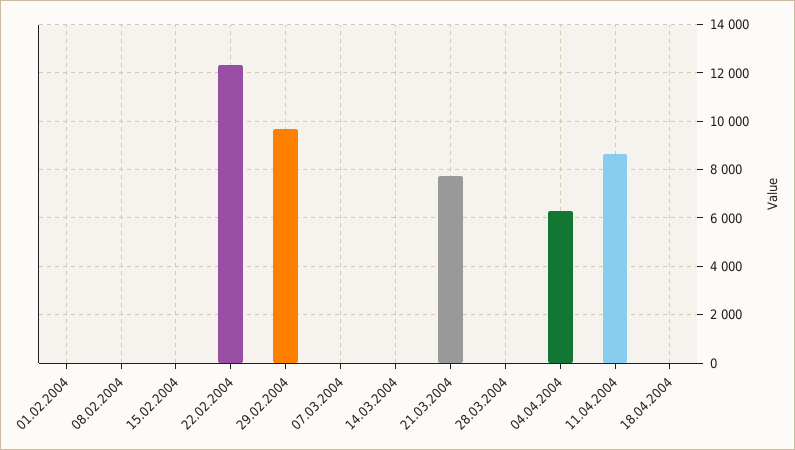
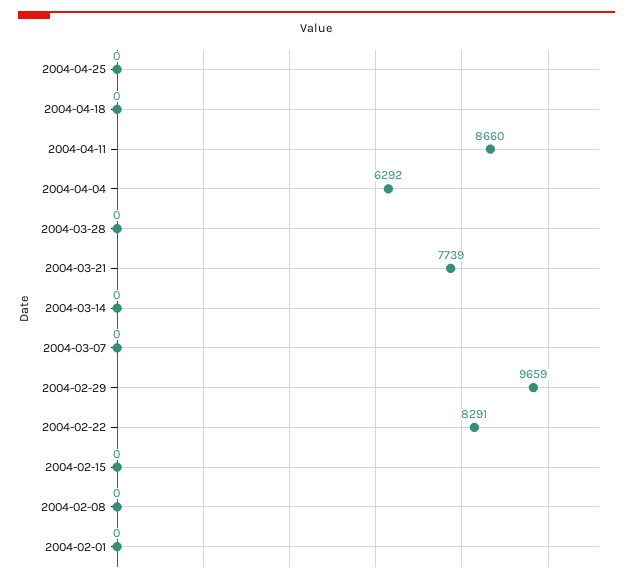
22.02.2004: 12250 -> 8291
2004-04-25: none -> 0

